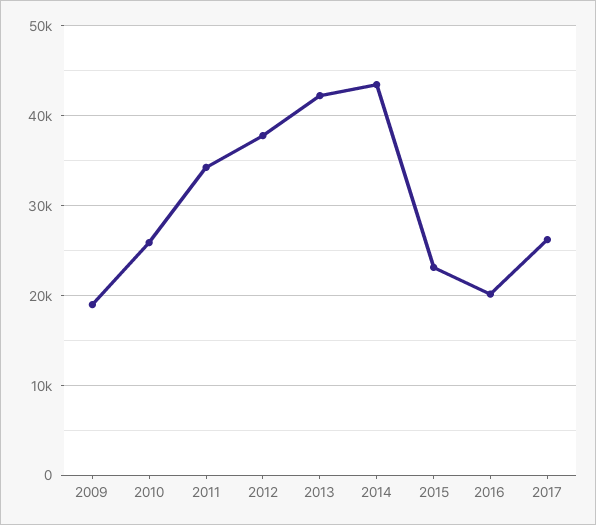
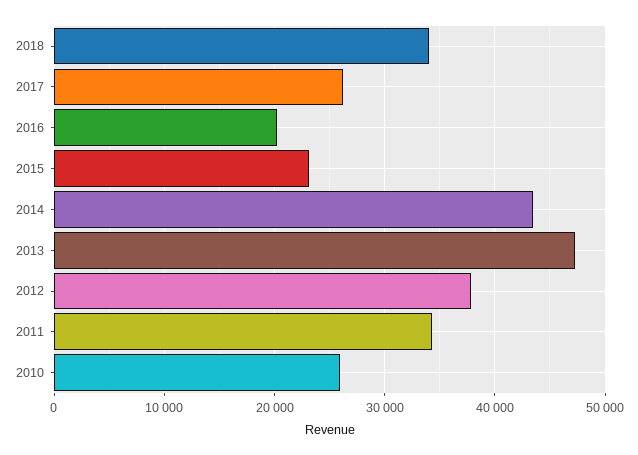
2009: 19000 -> none
2013: 42000 -> 47000
2018: none -> 34000

